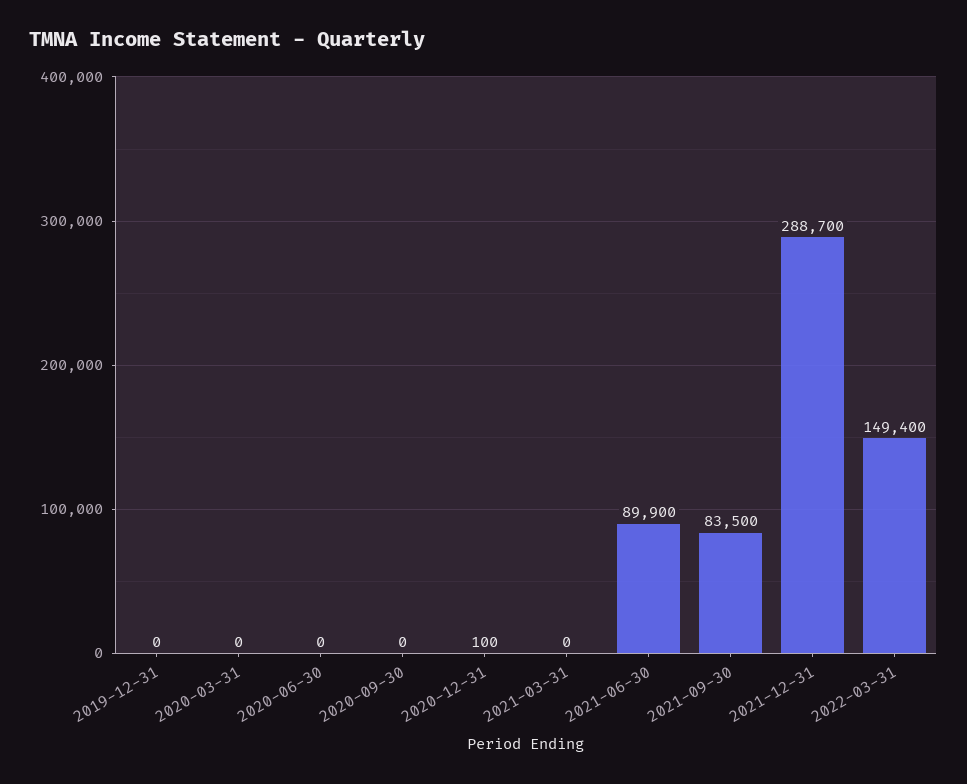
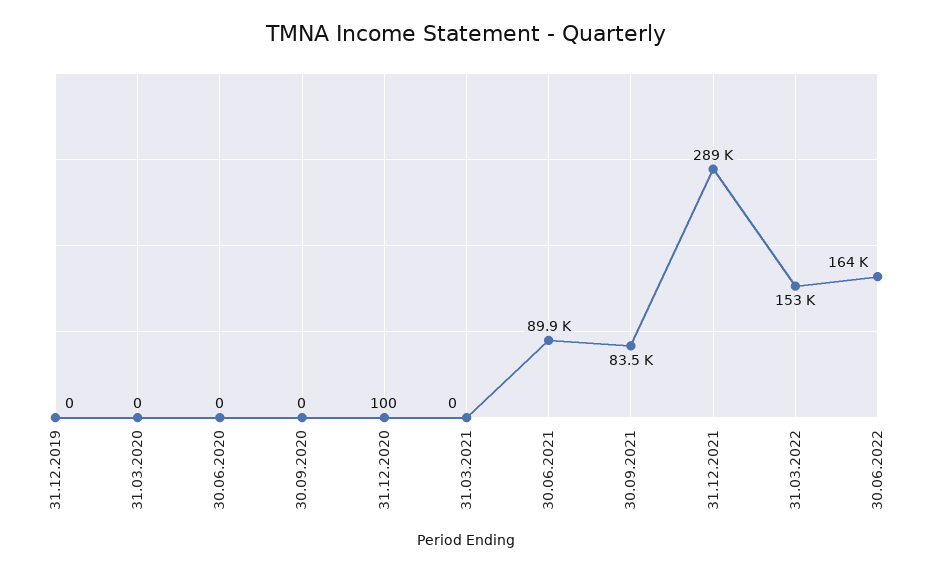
2022-03-31: 149400 -> 153000
30.06.2022: none -> 164000

